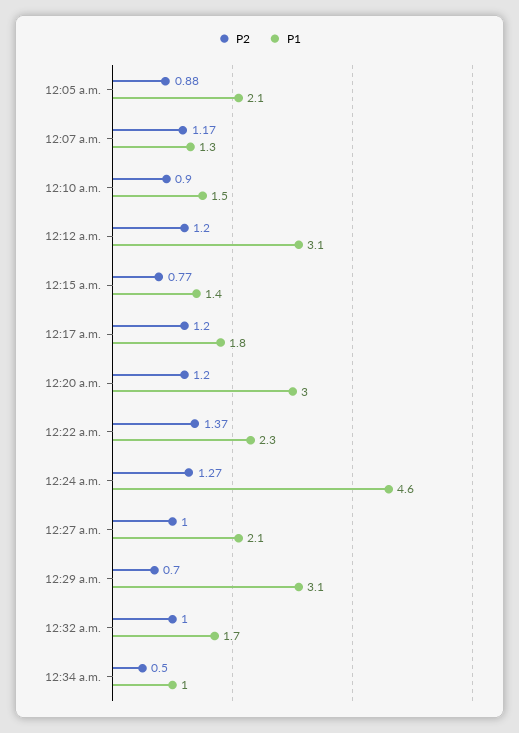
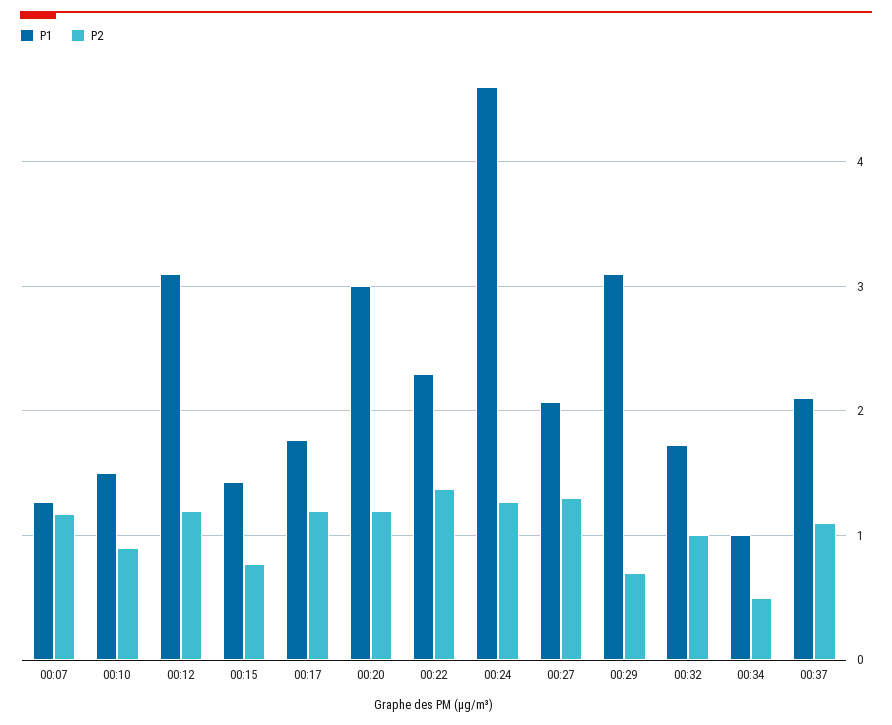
P2, 12:05 a.m.: 0.88 -> none
P1, 12:05 a.m.: 2.1 -> none
P2, 12:27 a.m.: 1 -> 1.3
P1, 00:37: none -> 2.1
P2, 00:37: none -> 1.1

